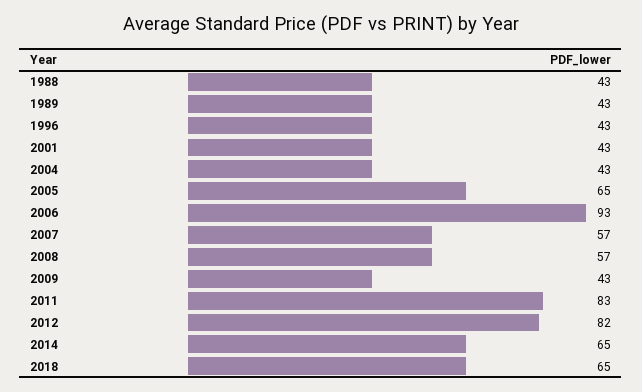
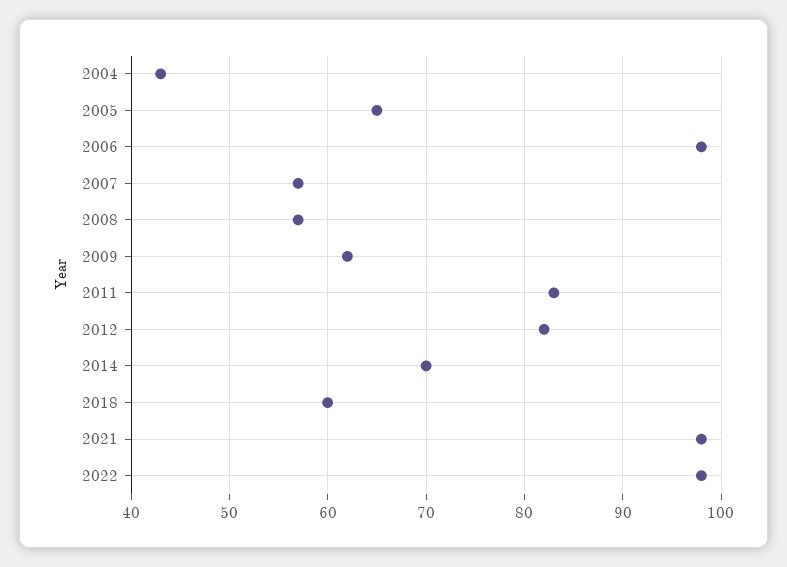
1988: 43 -> none
1989: 43 -> none
1996: 43 -> none
2001: 43 -> none
2006: 93 -> 98
2009: 43 -> 62
2014: 65 -> 70
2018: 65 -> 60
2021: none -> 98
2022: none -> 98

